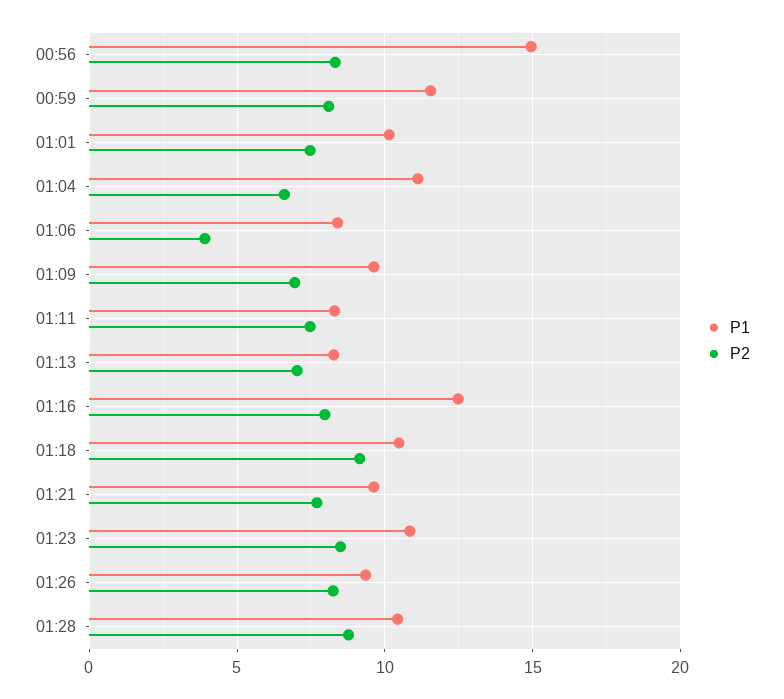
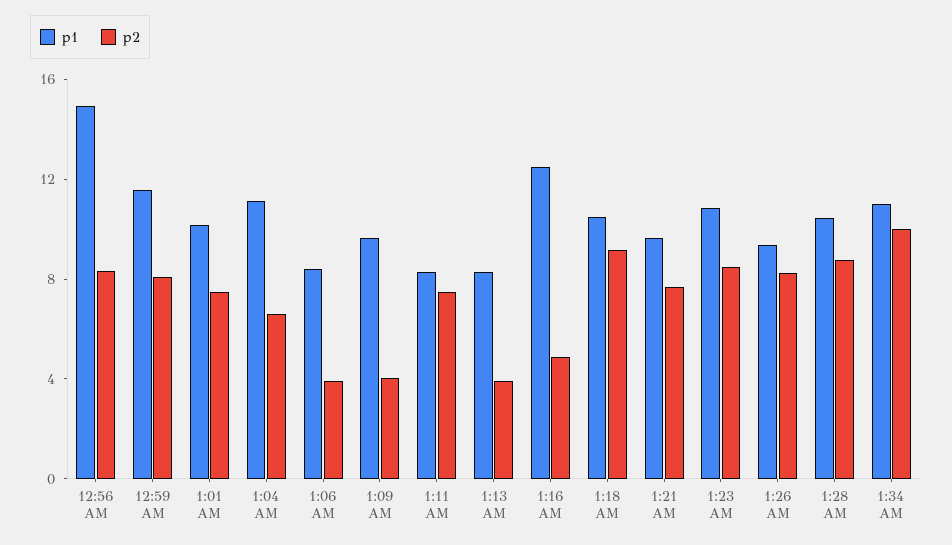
P2, 01:09: 7 -> 4
P2, 01:13: 7 -> 4
P2, 01:16: 8 -> 5
P1, 1:34 AM: none -> 11
P2, 1:34 AM: none -> 10

